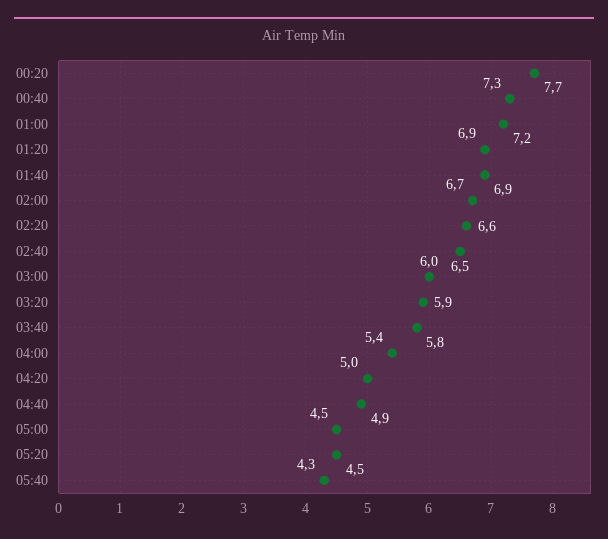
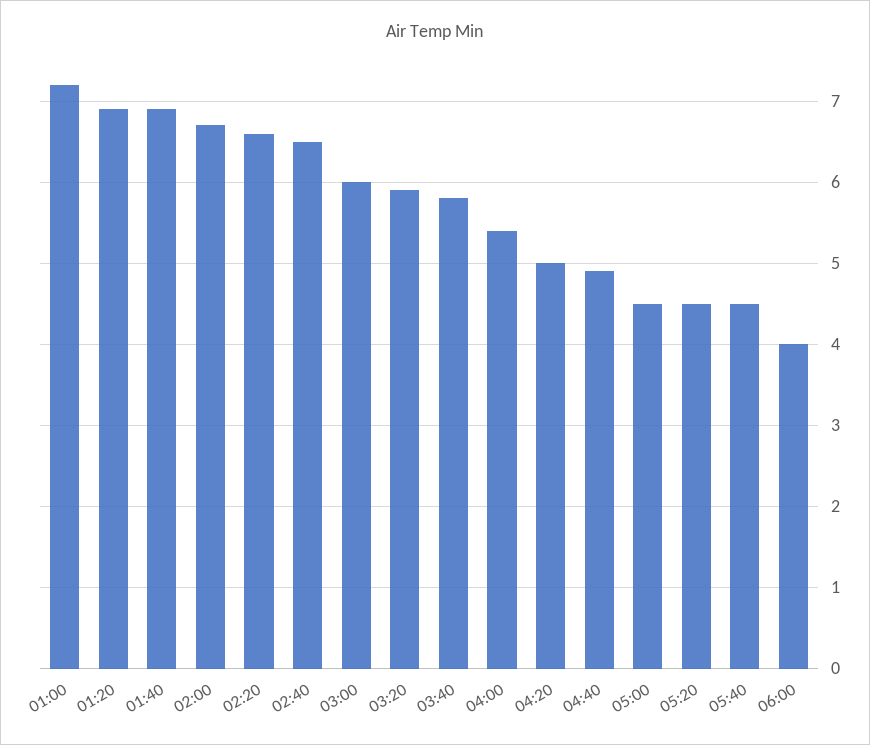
00:20: 7.7 -> none
00:40: 7.3 -> none
05:40: 4.3 -> 4.5
06:00: none -> 4

